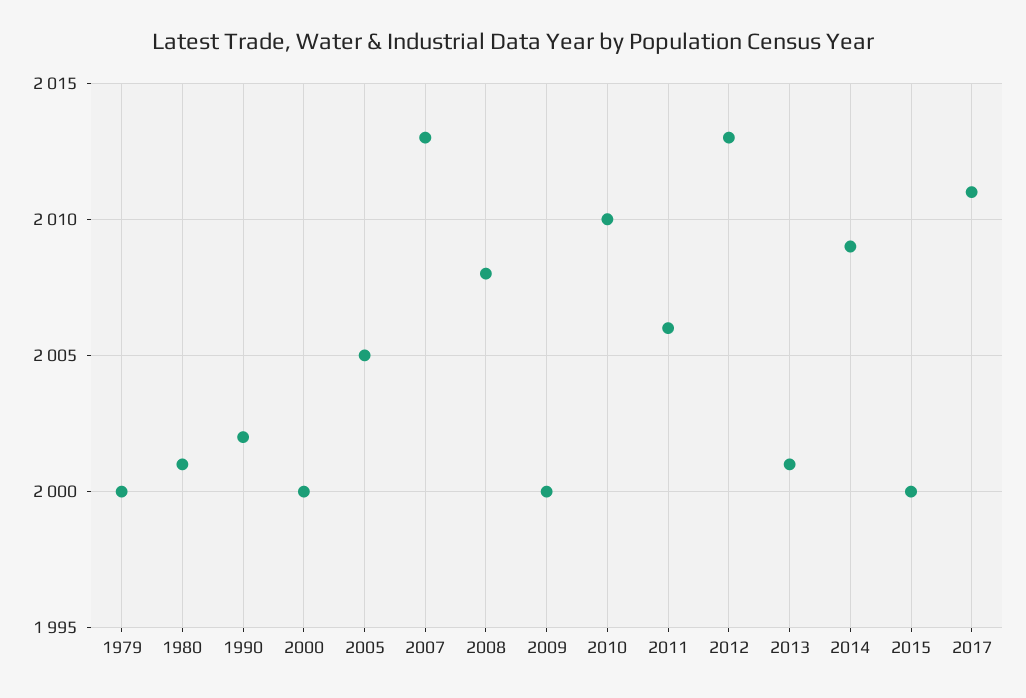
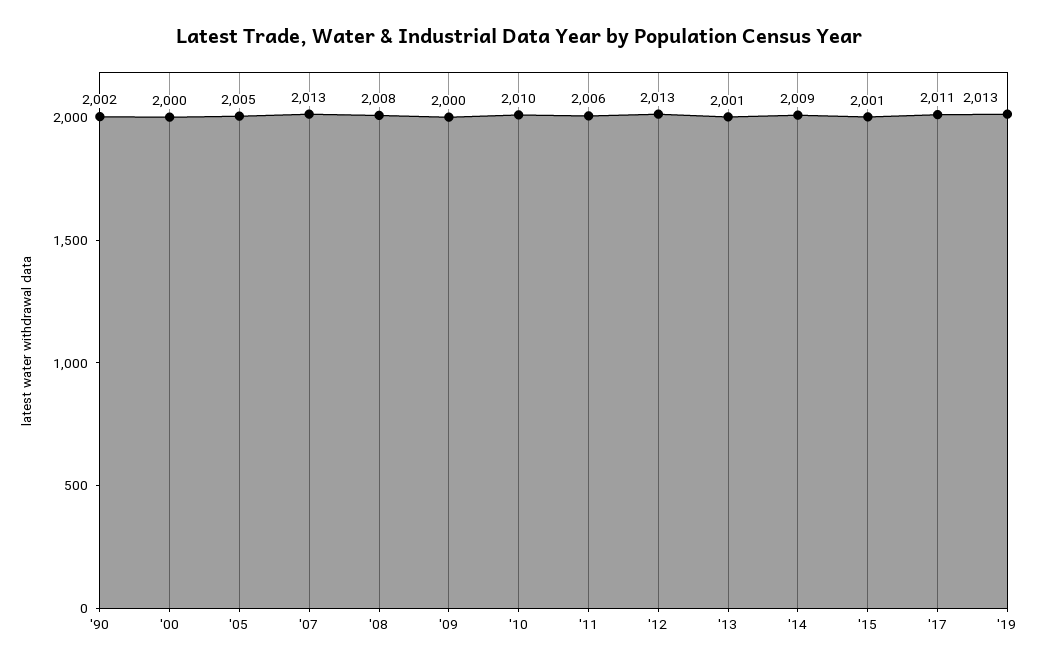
1979: 2000 -> none
1980: 2001 -> none
2015: 2000 -> 2001
'19: none -> 2013

